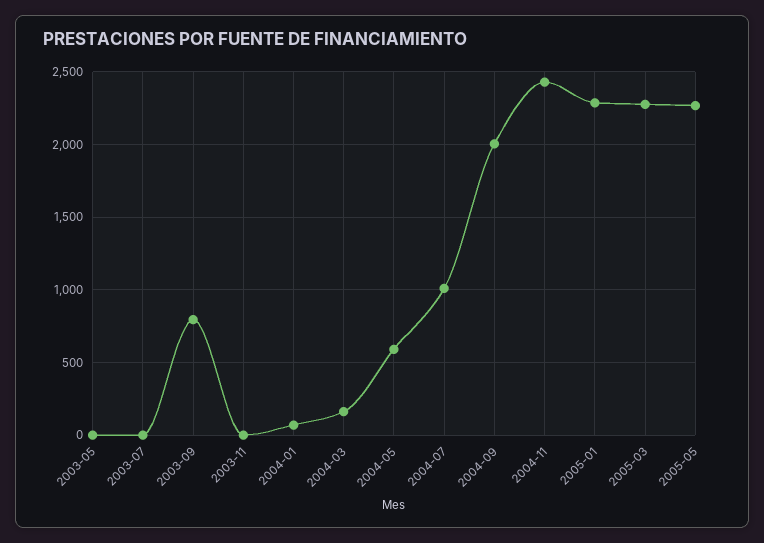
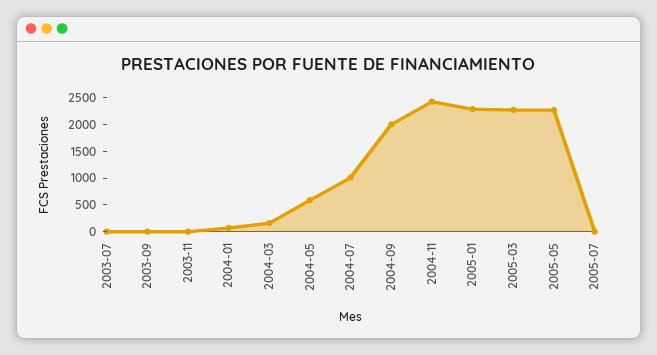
2003-05: 0 -> none
2003-09: 800 -> 0
2005-07: none -> 0

